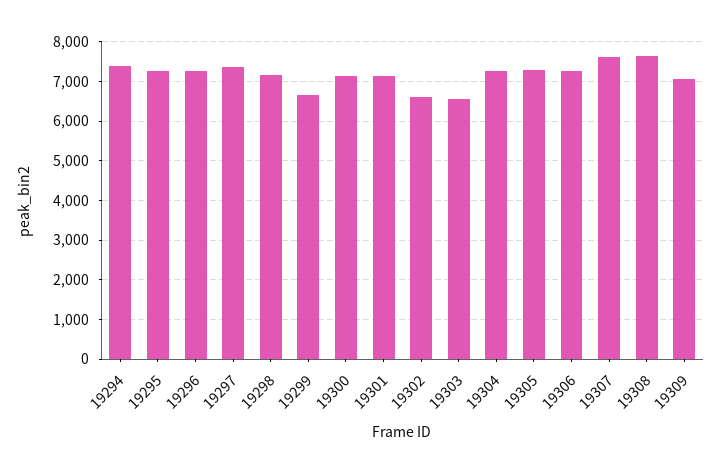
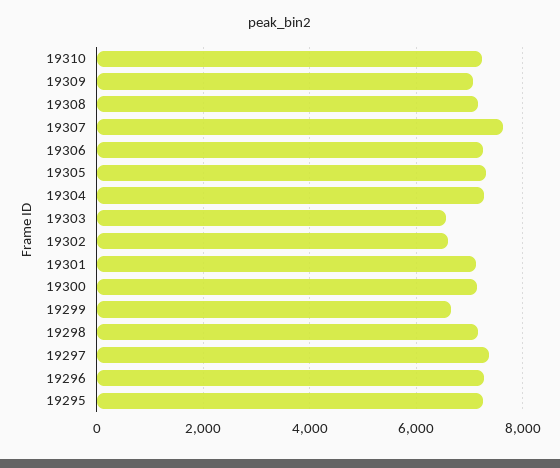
19294: 7400 -> none
19308: 7600 -> 7200
19310: none -> 7200

